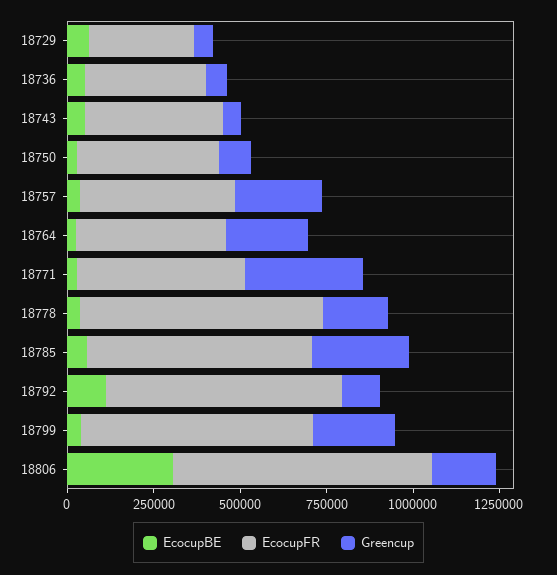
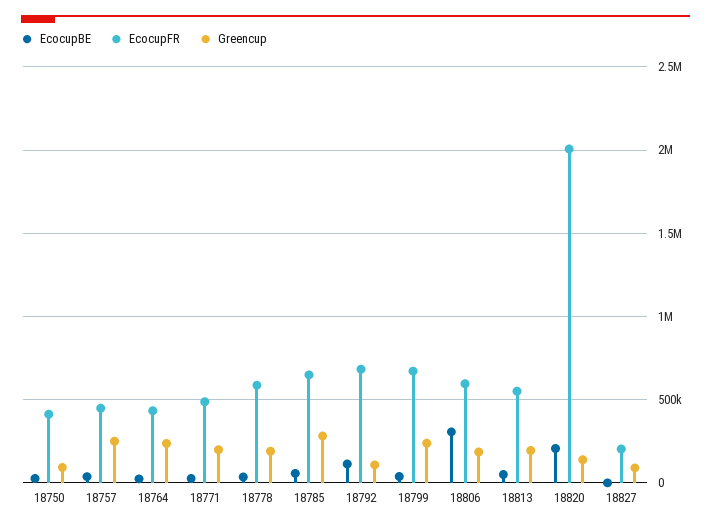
EcocupBE, 18729: 50000 -> none
EcocupFR, 18729: 300000 -> none
Greencup, 18729: 50000 -> none
EcocupBE, 18736: 50000 -> none
EcocupFR, 18736: 350000 -> none
Greencup, 18736: 50000 -> none
EcocupBE, 18743: 50000 -> none
EcocupFR, 18743: 400000 -> none
Greencup, 18743: 50000 -> none
Greencup, 18771: 350000 -> 200000
EcocupFR, 18778: 700000 -> 600000
EcocupFR, 18806: 750000 -> 600000
EcocupBE, 18813: none -> 50000
EcocupFR, 18813: none -> 550000
Greencup, 18813: none -> 200000
EcocupBE, 18820: none -> 200000
EcocupFR, 18820: none -> 2000000
Greencup, 18820: none -> 150000
EcocupBE, 18827: none -> 0
EcocupFR, 18827: none -> 200000
Greencup, 18827: none -> 100000

